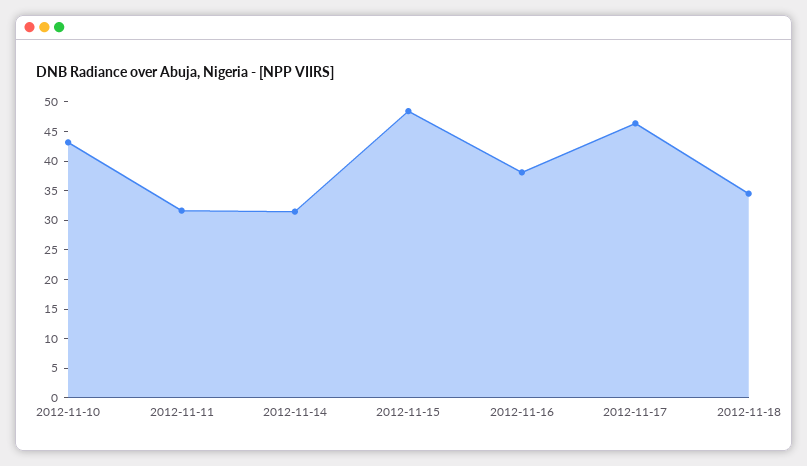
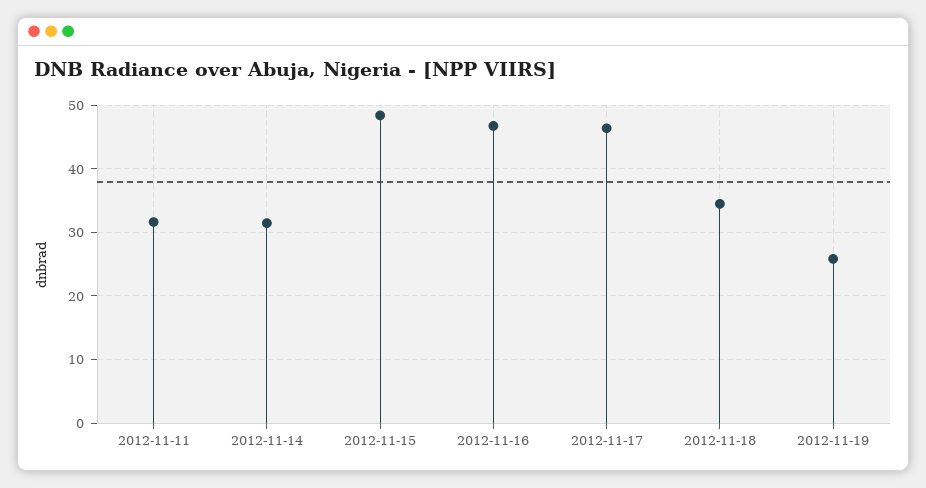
2012-11-10: 42.5 -> none
2012-11-16: 37.5 -> 47
2012-11-19: none -> 26

